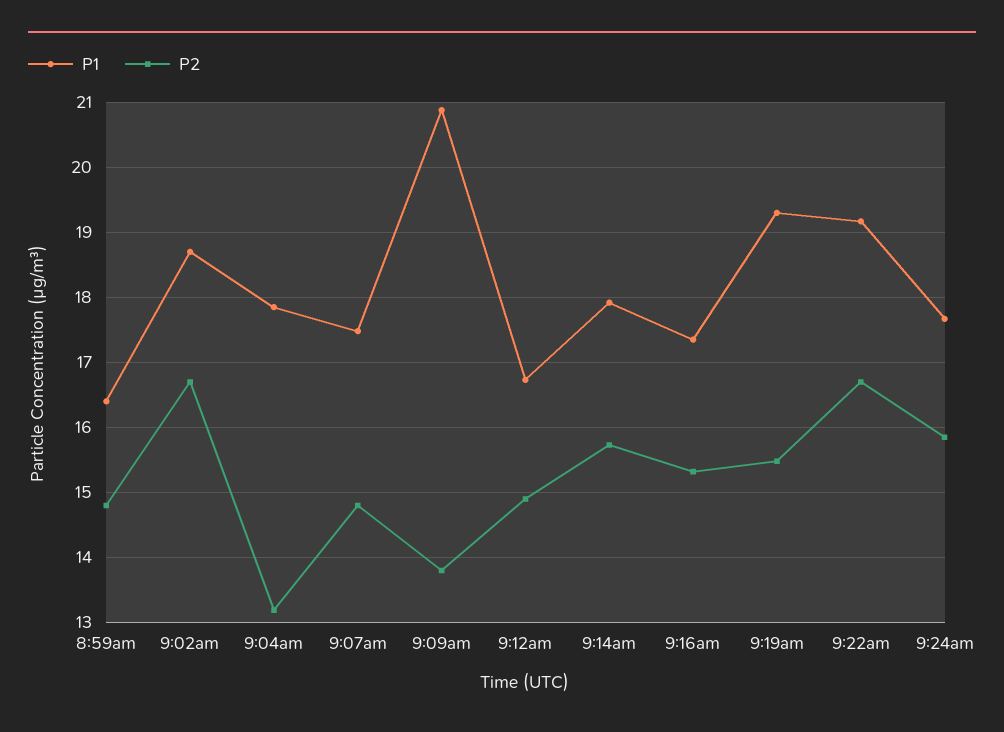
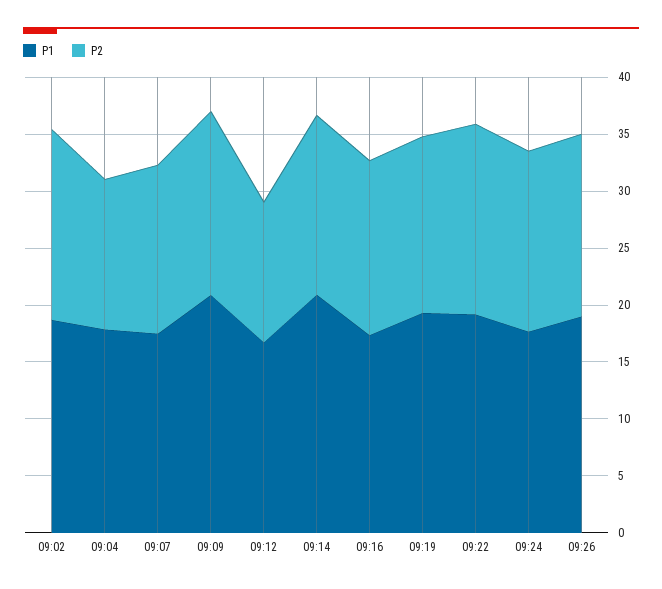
P1, 8:59am: 16.4 -> none
P2, 8:59am: 14.8 -> none
P2, 9:09am: 13.8 -> 16
P2, 9:12am: 14.9 -> 12
P1, 9:14am: 17.9 -> 21
P1, 09:26: none -> 19
P2, 09:26: none -> 16

